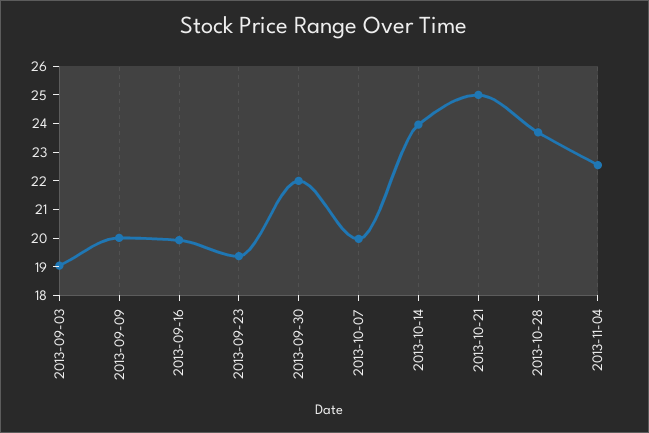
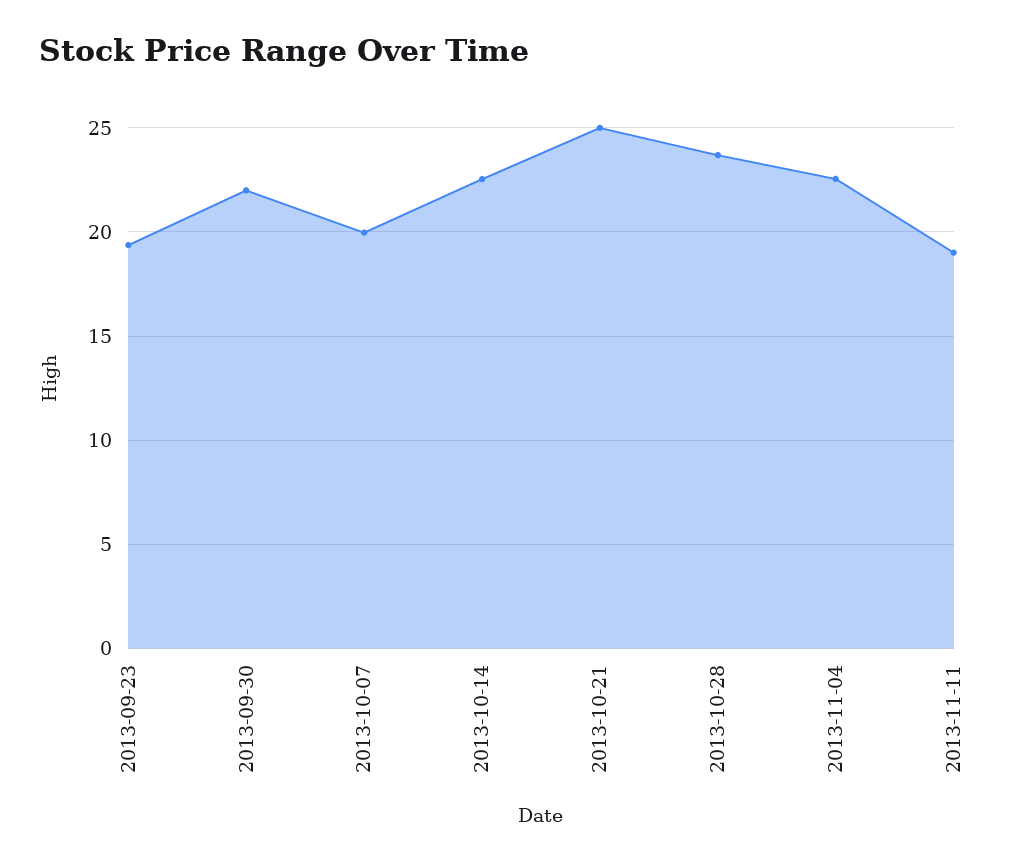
2013-09-03: 19 -> none
2013-09-09: 20 -> none
2013-09-16: 20 -> none
2013-10-14: 24 -> 22.5
2013-11-11: none -> 19

